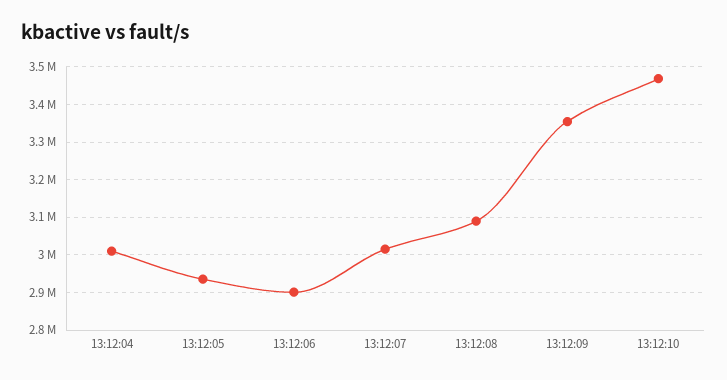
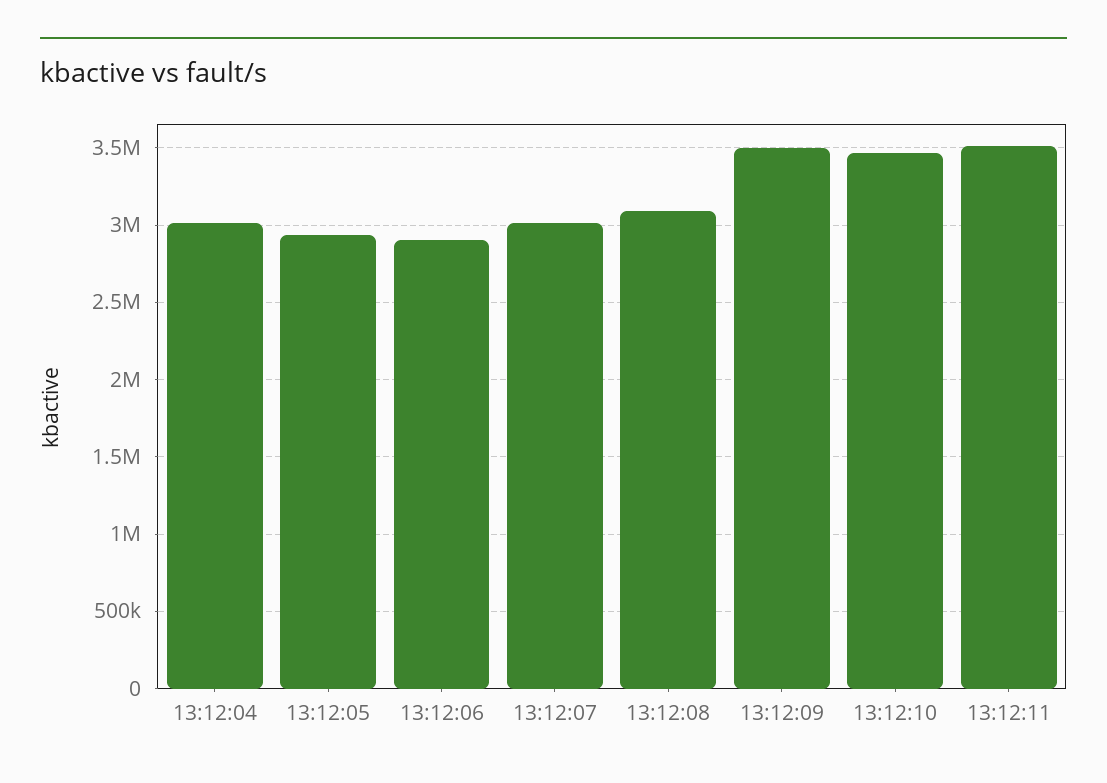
13:12:09: 3360000 -> 3500000
13:12:11: none -> 3500000

